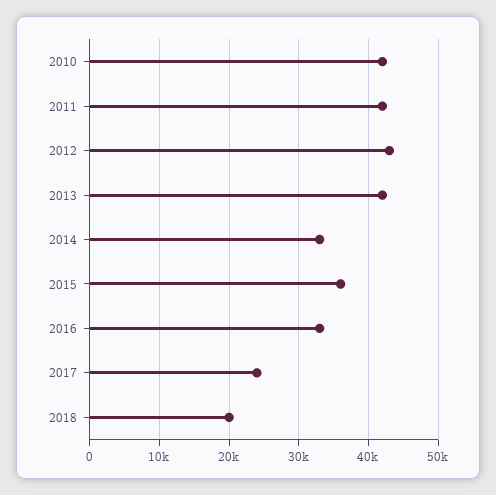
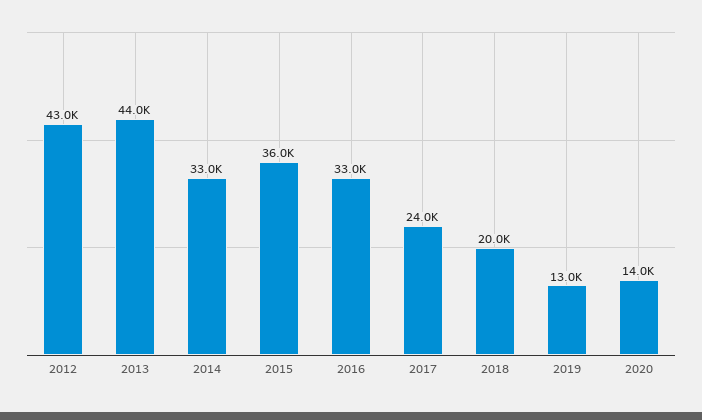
2010: 42000 -> none
2011: 42000 -> none
2013: 42000 -> 44000
2019: none -> 13000
2020: none -> 14000

